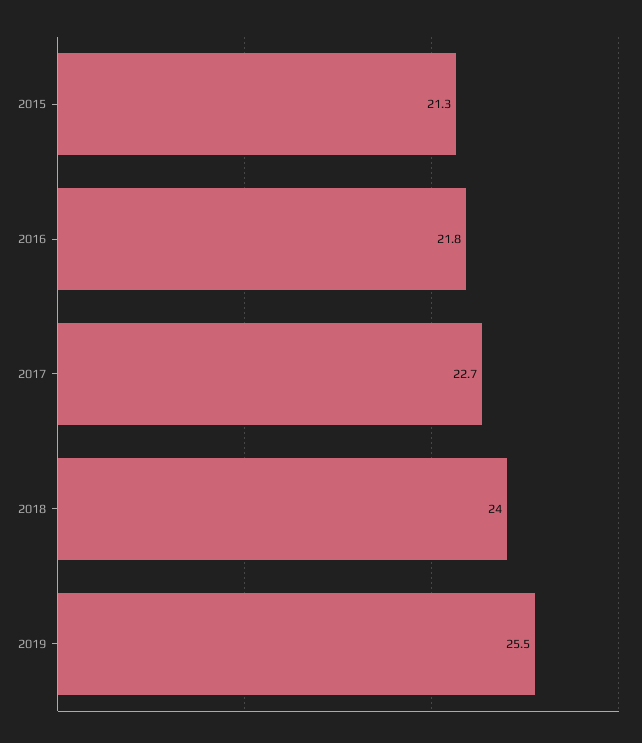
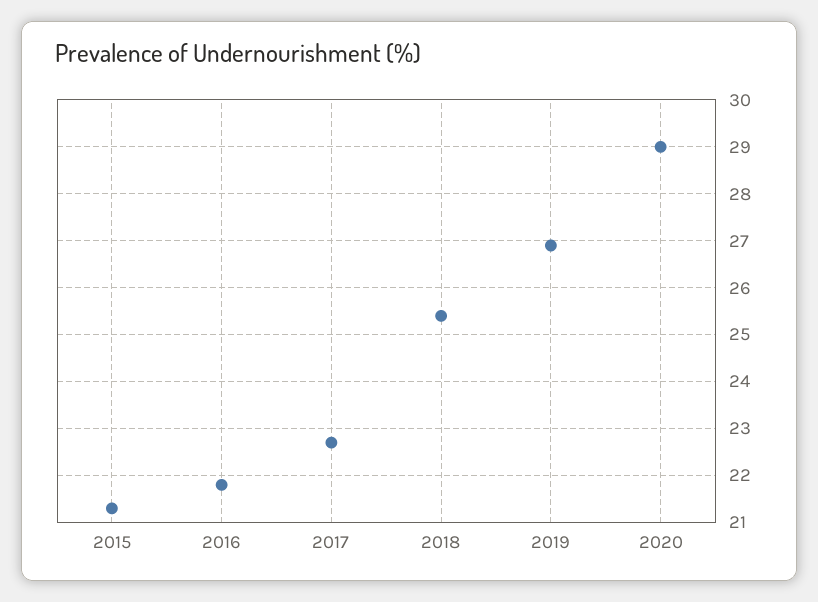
2018: 24 -> 25.5
2019: 25.5 -> 27
2020: none -> 29

